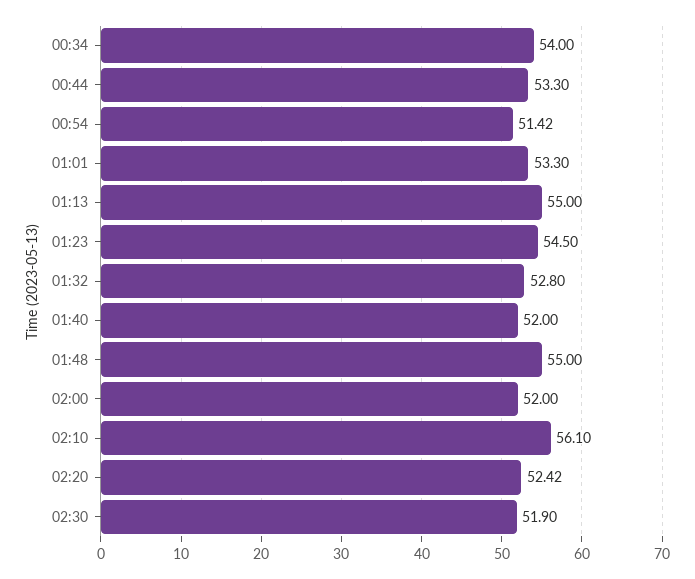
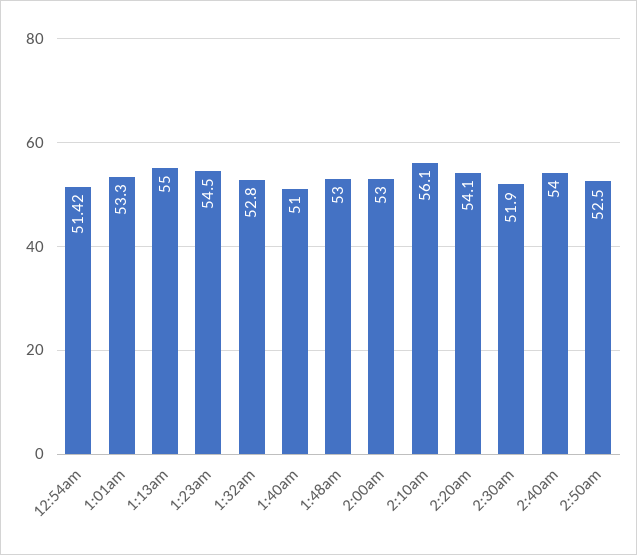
00:34: 54 -> none
00:44: 53.3 -> none
01:40: 52 -> 51
01:48: 55 -> 53
02:00: 52 -> 53
02:20: 52.42 -> 54.1
2:40am: none -> 54
2:50am: none -> 52.5

